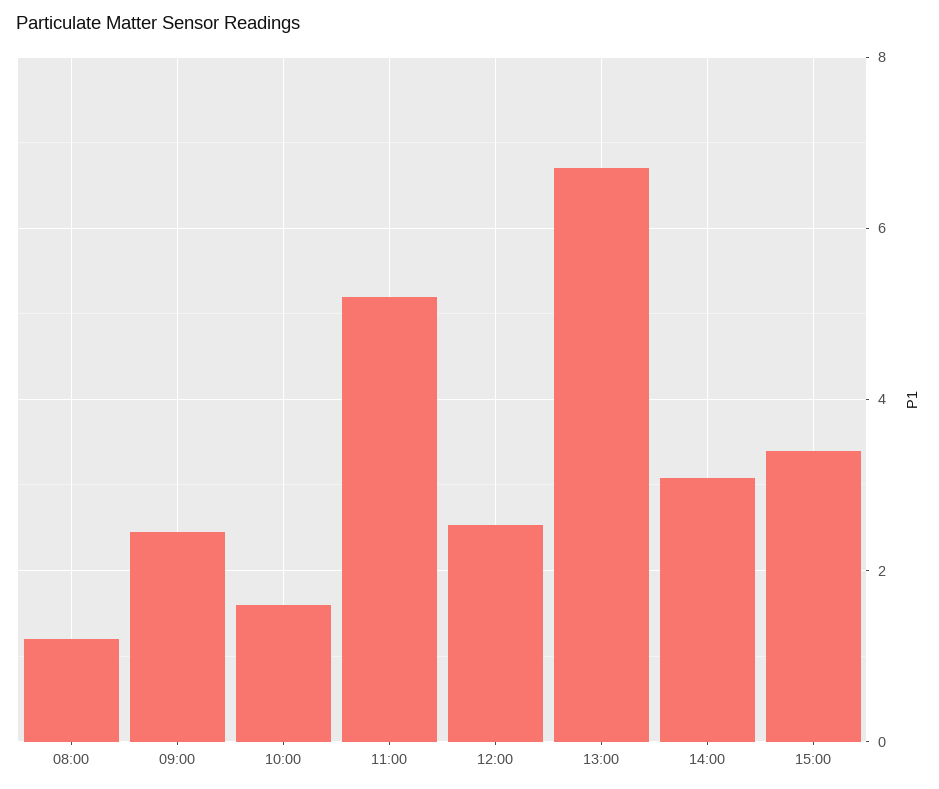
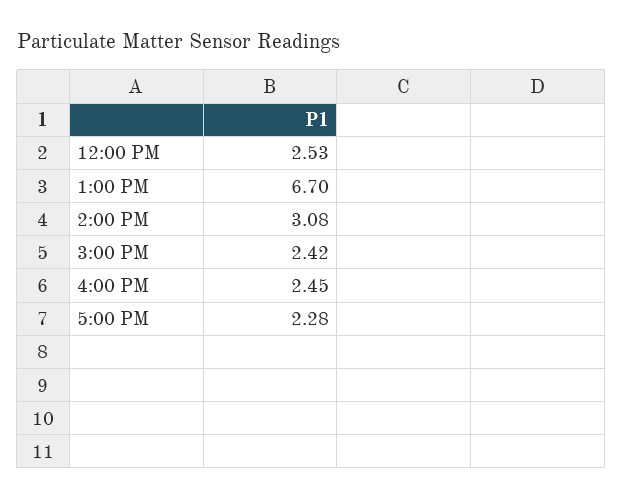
08:00: 1.2 -> none
09:00: 2.4 -> none
10:00: 1.6 -> none
11:00: 5.2 -> none
15:00: 3.4 -> 2.42
4:00 PM: none -> 2.45
5:00 PM: none -> 2.28

